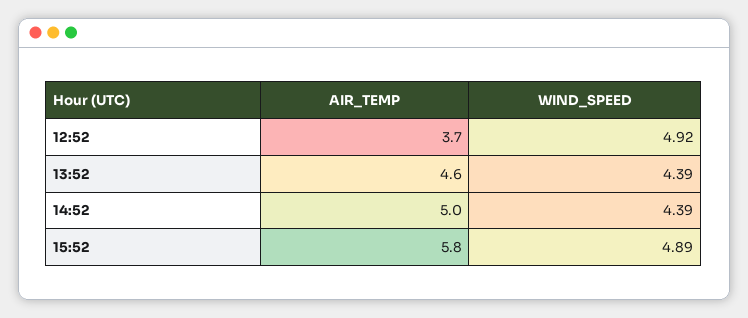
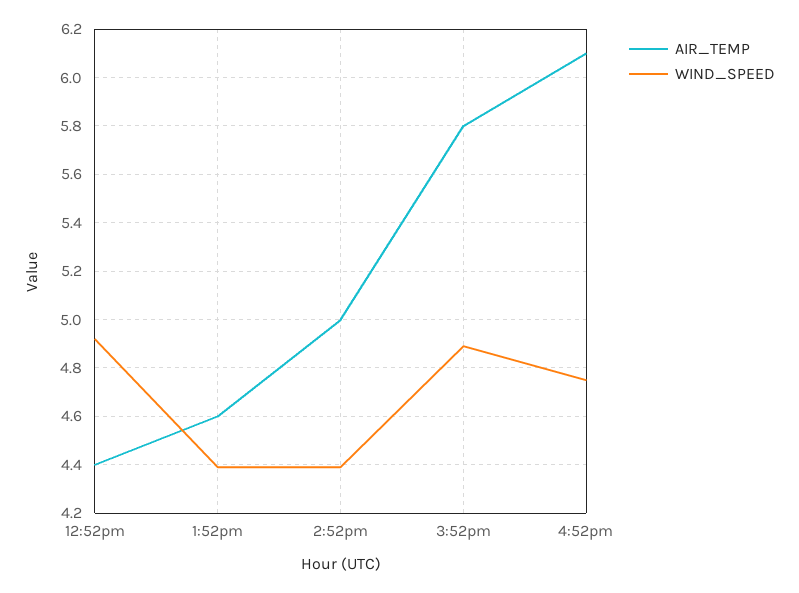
AIR_TEMP, 12:52: 3.7 -> 4.4
AIR_TEMP, 4:52pm: none -> 6.1
WIND_SPEED, 4:52pm: none -> 4.75

